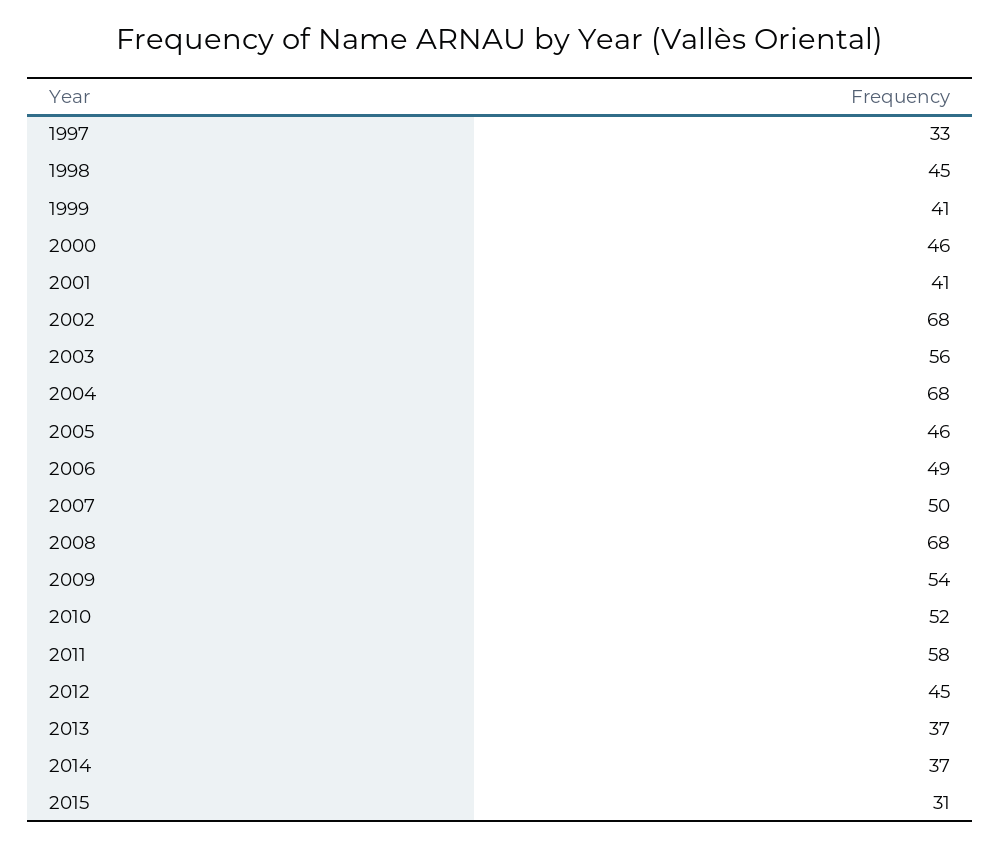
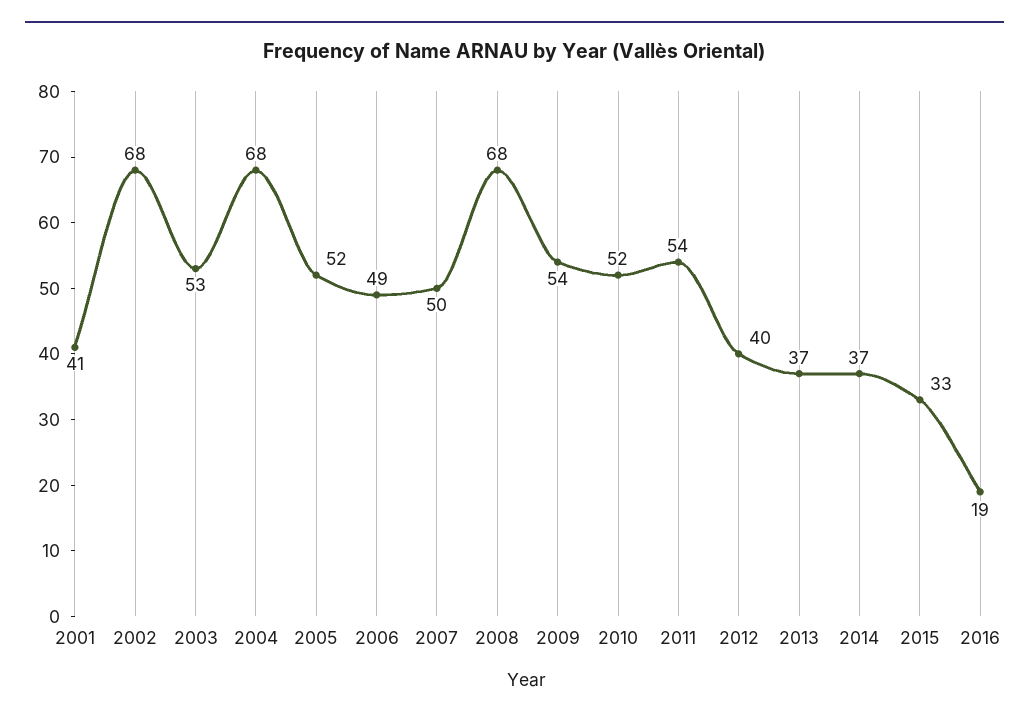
1997: 33 -> none
1998: 45 -> none
1999: 41 -> none
2000: 46 -> none
2003: 56 -> 53
2005: 46 -> 52
2011: 58 -> 54
2012: 45 -> 40
2015: 31 -> 33
2016: none -> 19

